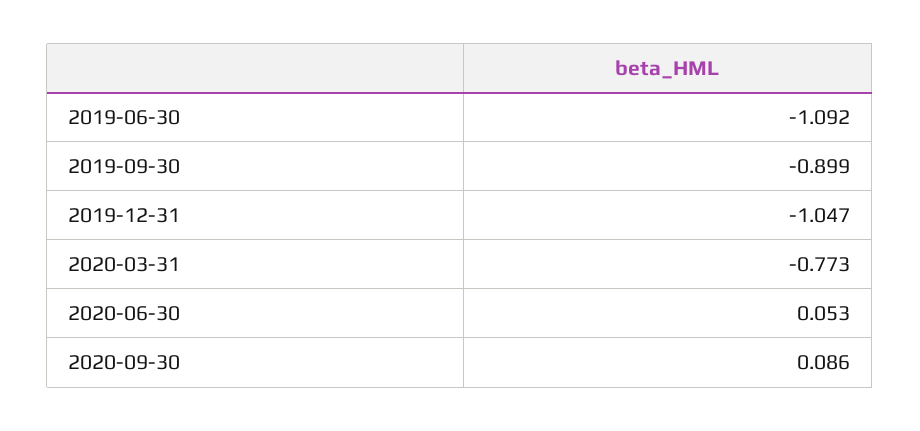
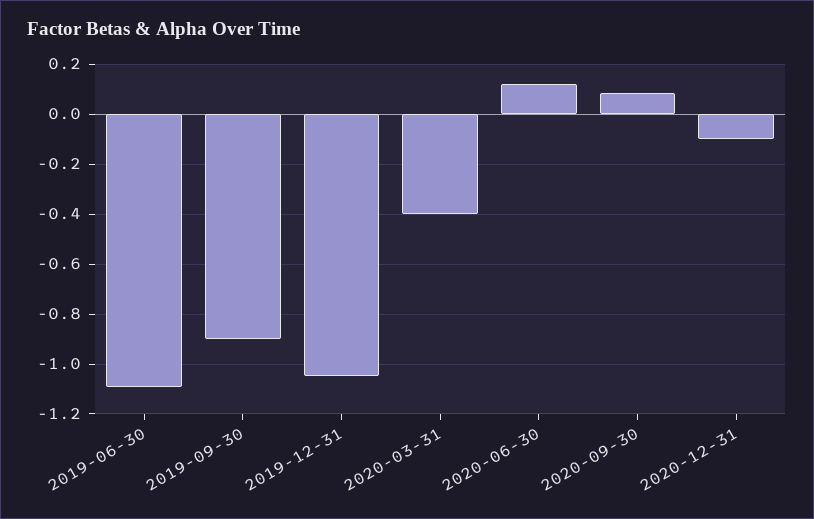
2020-03-31: -0.773 -> -0.4
2020-06-30: 0.053 -> 0.125
2020-12-31: none -> -0.1

